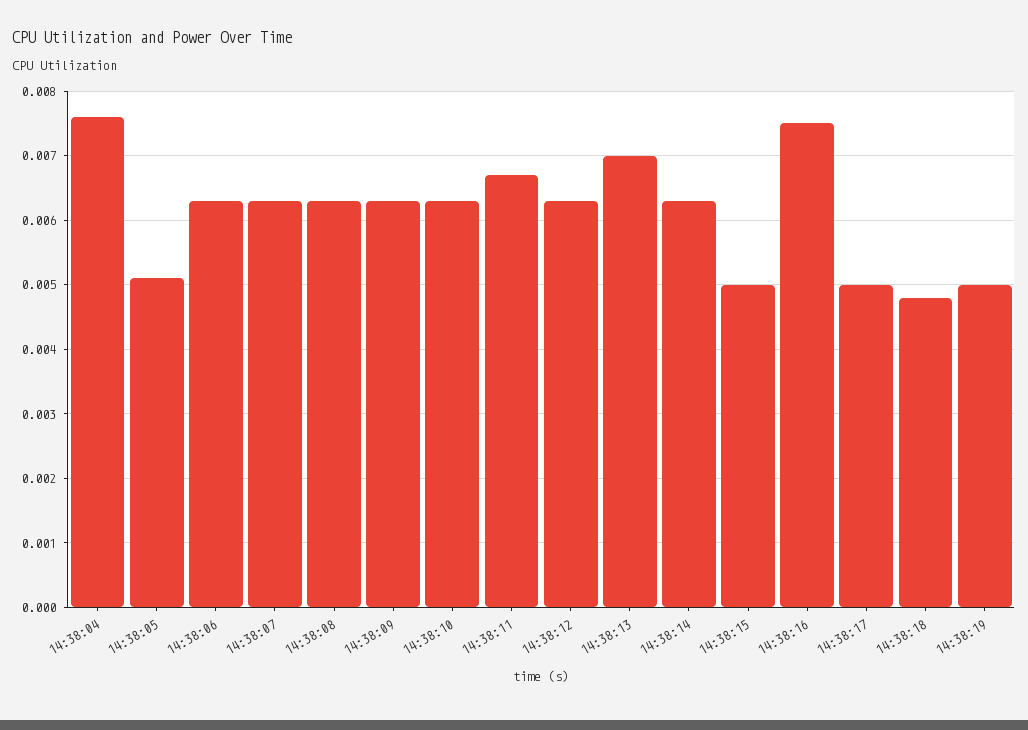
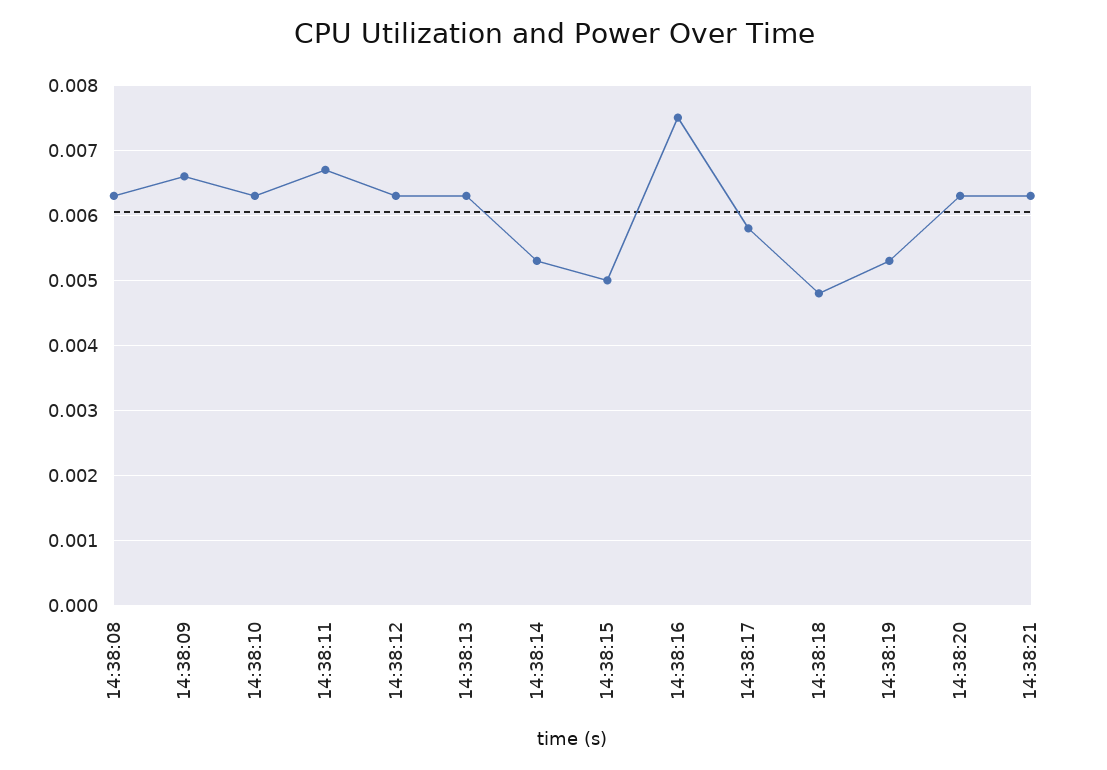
14:38:04: 0.0076 -> none
14:38:05: 0.0051 -> none
14:38:06: 0.0063 -> none
14:38:07: 0.0063 -> none
14:38:09: 0.0063 -> 0.0066
14:38:13: 0.007 -> 0.0063
14:38:14: 0.0063 -> 0.0053
14:38:17: 0.005 -> 0.0058
14:38:19: 0.005 -> 0.0053
14:38:20: none -> 0.0063
14:38:21: none -> 0.0063

